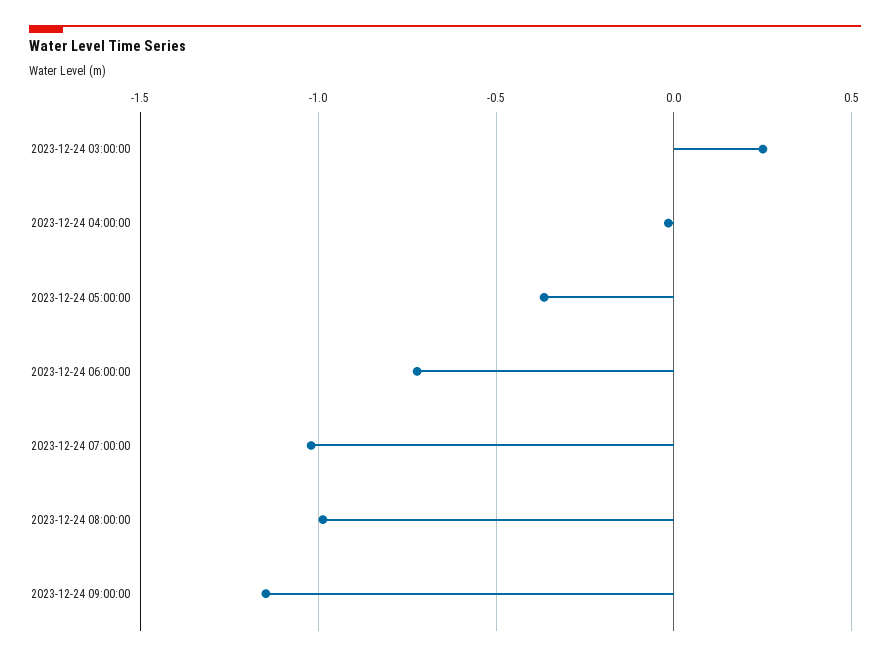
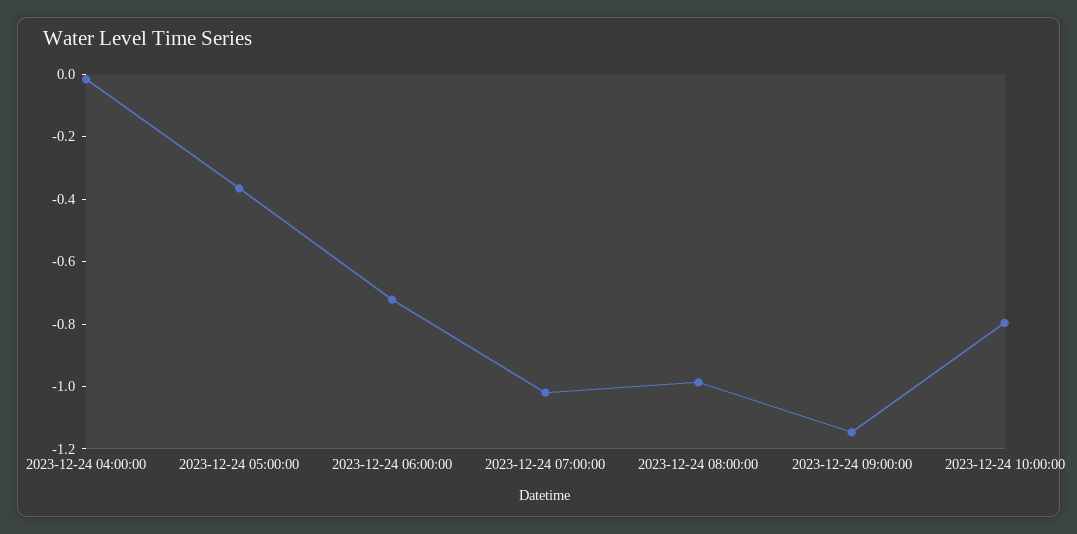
2023-12-24 03:00:00: 0.25 -> none
2023-12-24 10:00:00: none -> -0.8

